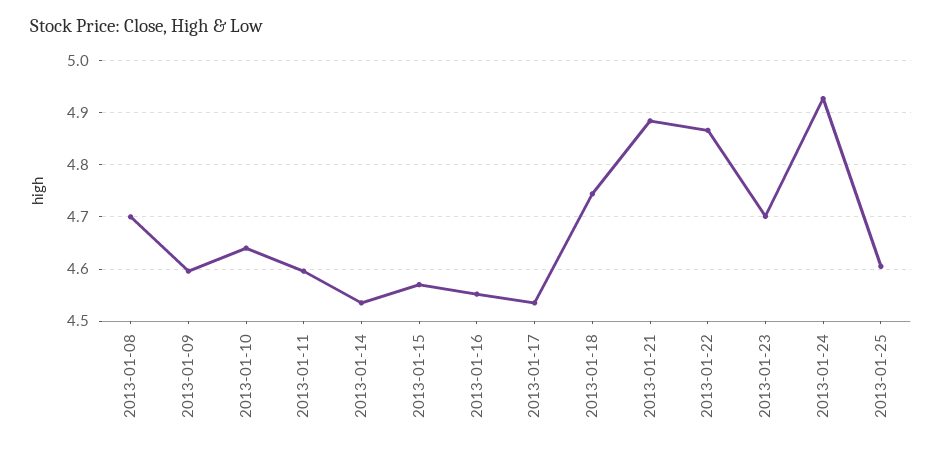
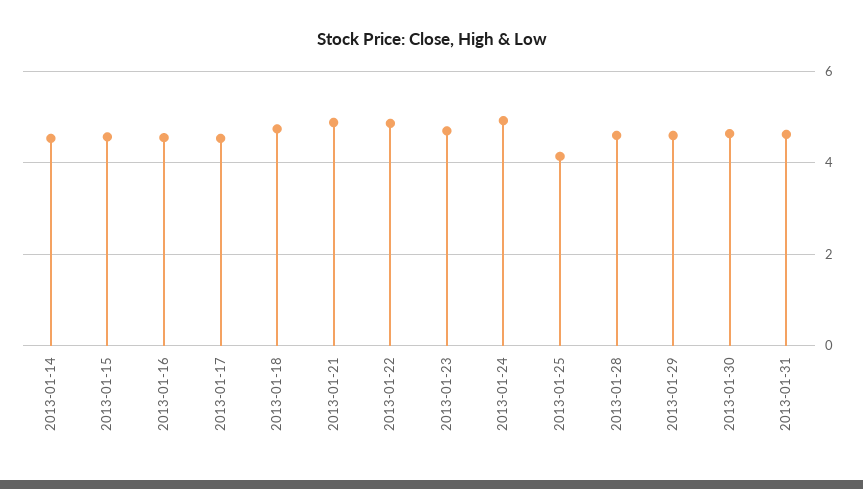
2013-01-08: 4.7 -> none
2013-01-09: 4.6 -> none
2013-01-10: 4.64 -> none
2013-01-11: 4.6 -> none
2013-01-25: 4.6 -> 4.2
2013-01-28: none -> 4.6
2013-01-29: none -> 4.6
2013-01-30: none -> 4.6
2013-01-31: none -> 4.6

